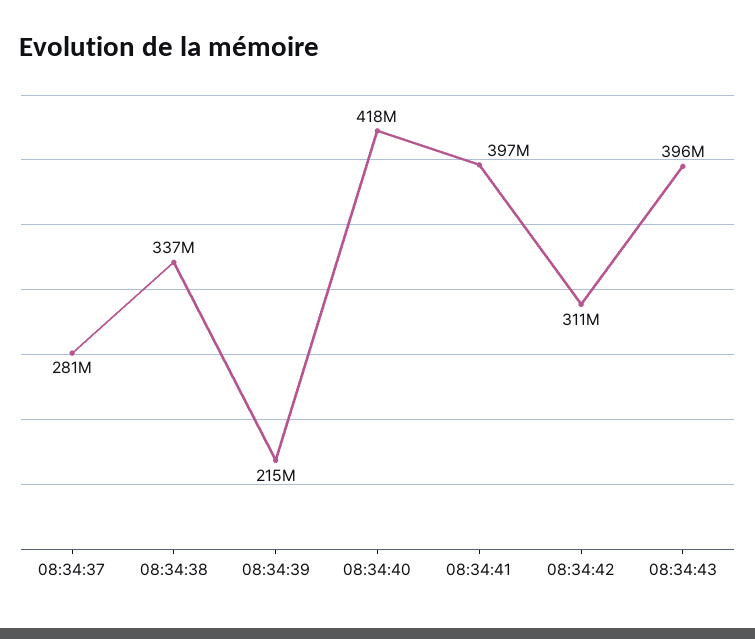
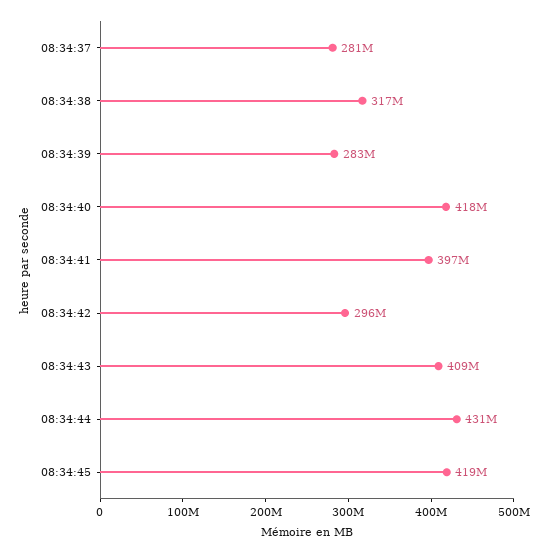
08:34:38: 337000000 -> 317000000
08:34:39: 215000000 -> 283000000
08:34:42: 311000000 -> 296000000
08:34:43: 396000000 -> 409000000
08:34:44: none -> 431000000
08:34:45: none -> 419000000

